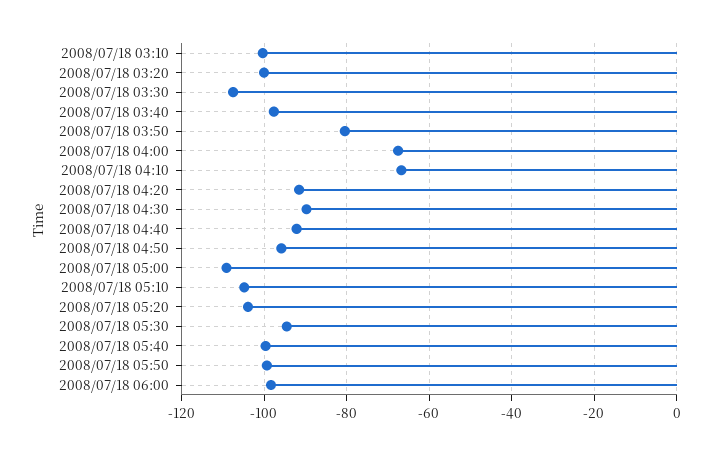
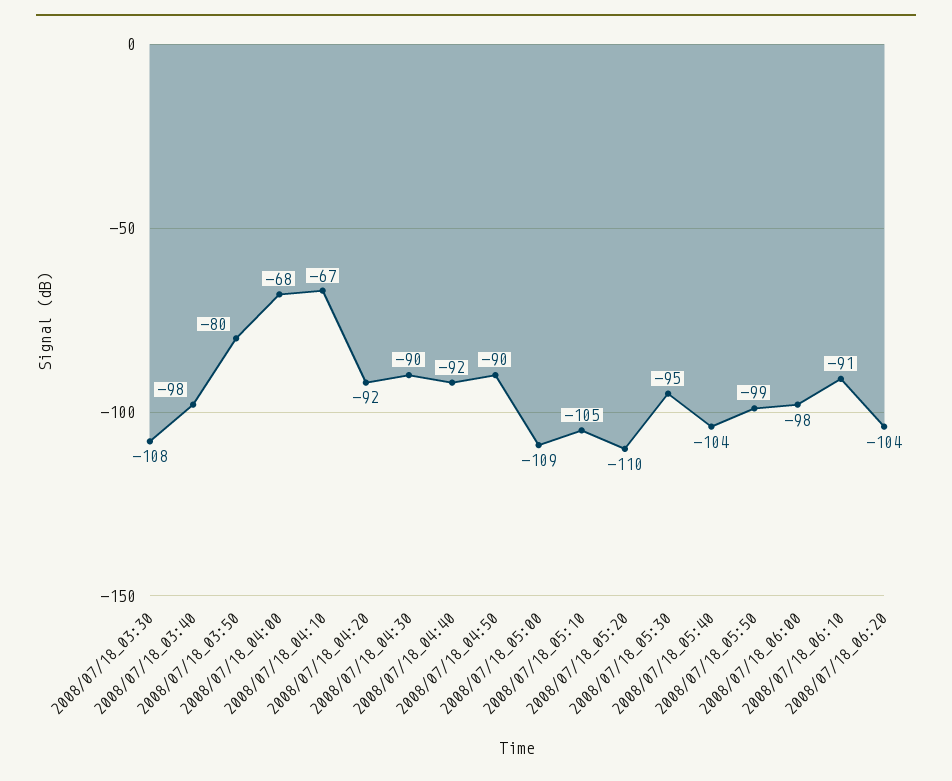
2008/07/18 03:10: -100 -> none
2008/07/18 03:20: -100 -> none
2008/07/18 04:50: -96 -> -90
2008/07/18 05:20: -104 -> -110
2008/07/18 05:40: -100 -> -104
2008/07/18_06:10: none -> -91
2008/07/18_06:20: none -> -104

